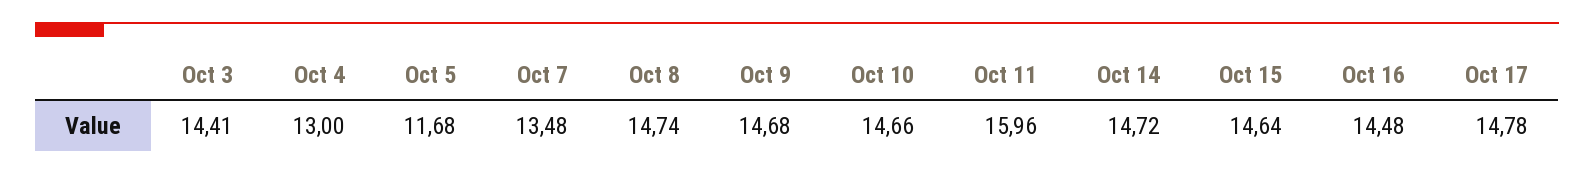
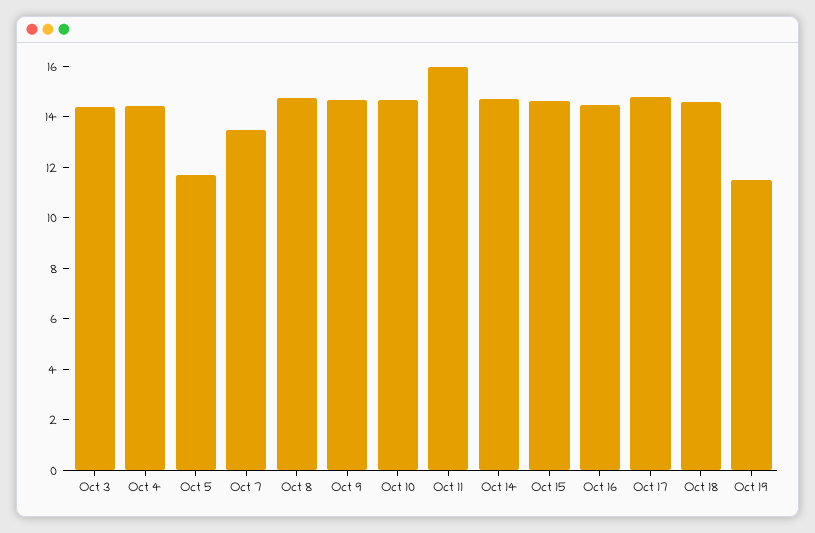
Oct 4: 13 -> 14.5
Oct 18: none -> 14.5
Oct 19: none -> 11.5

